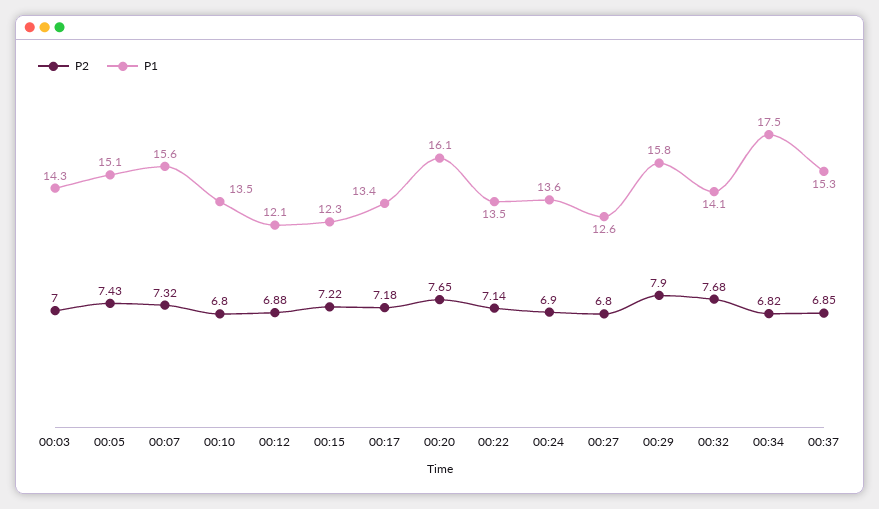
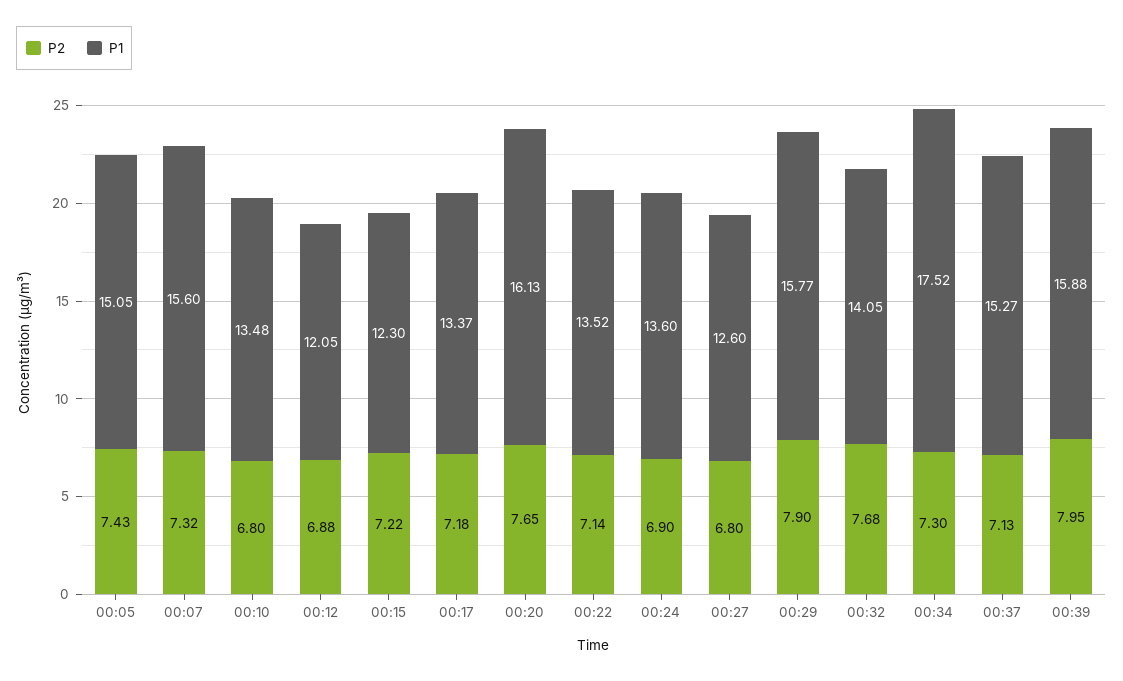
P2, 00:03: 7 -> none
P1, 00:03: 14.3 -> none
P2, 00:34: 6.82 -> 7.3
P2, 00:37: 6.85 -> 7.13
P2, 00:39: none -> 7.95
P1, 00:39: none -> 15.88

